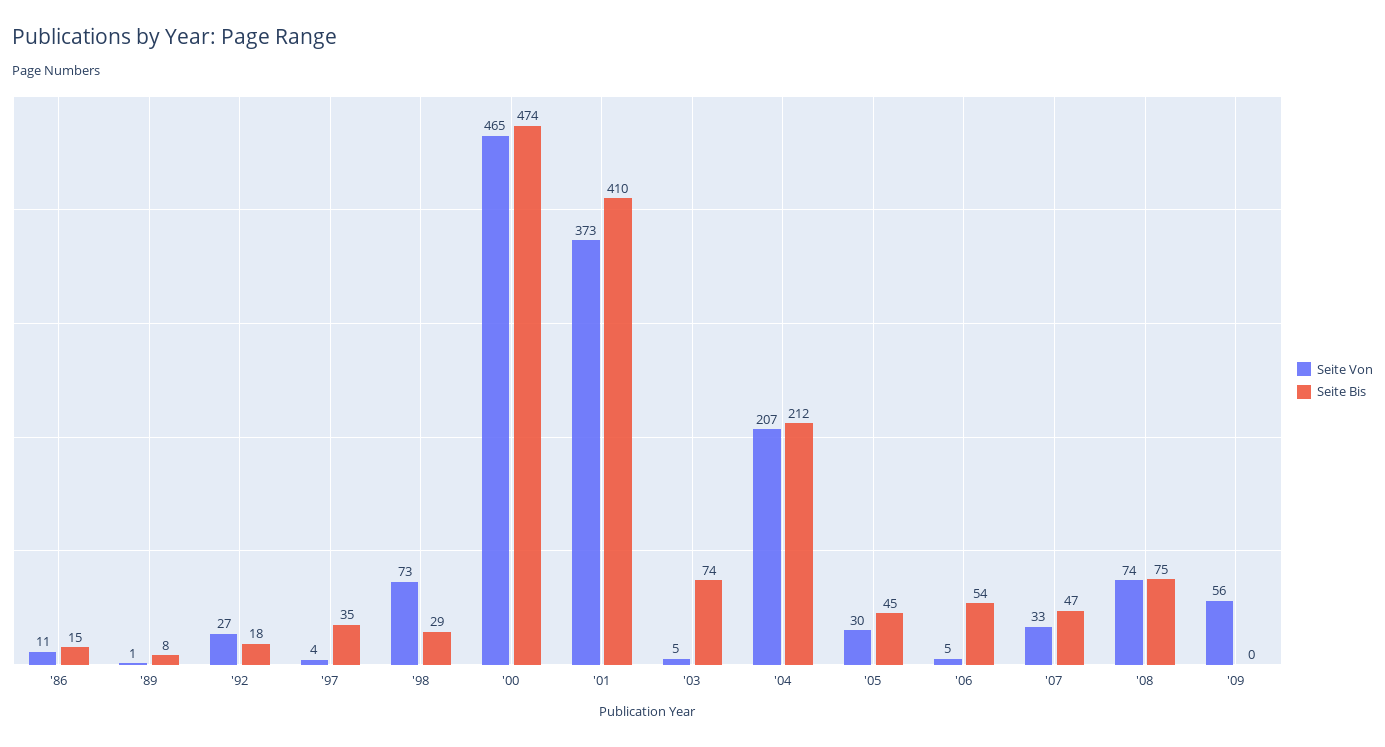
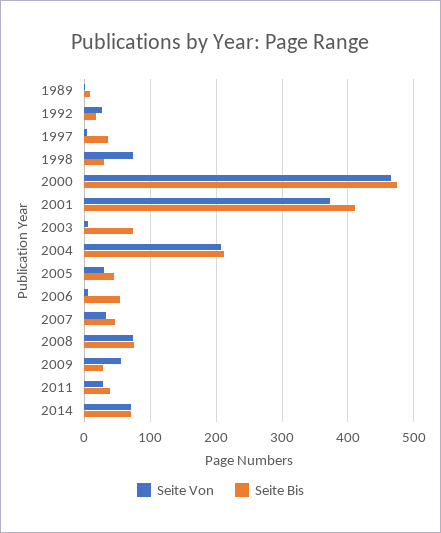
Seite Von, '86: 11 -> none
Seite Bis, '86: 15 -> none
Seite Bis, '09: 0 -> 30
Seite Von, 2011: none -> 30
Seite Bis, 2011: none -> 40
Seite Von, 2014: none -> 70
Seite Bis, 2014: none -> 70

